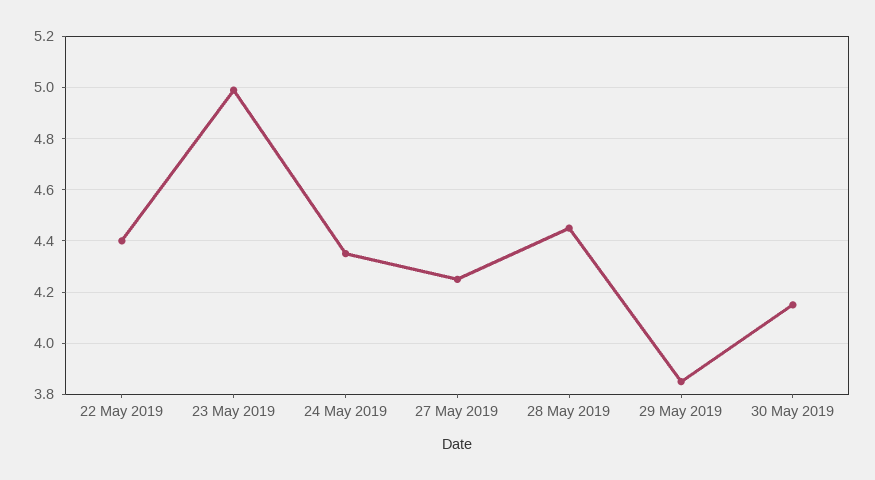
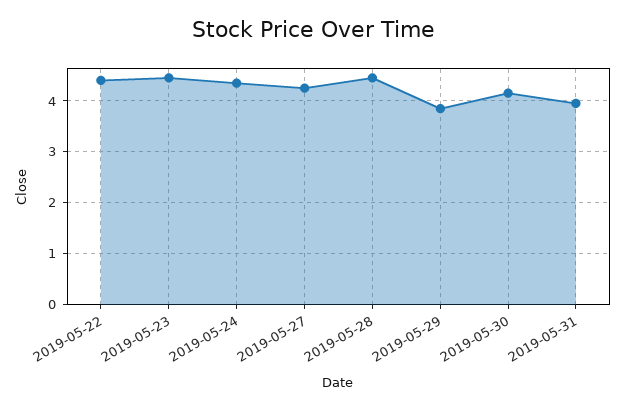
23 May 2019: 5 -> 4.4
2019-05-31: none -> 4

